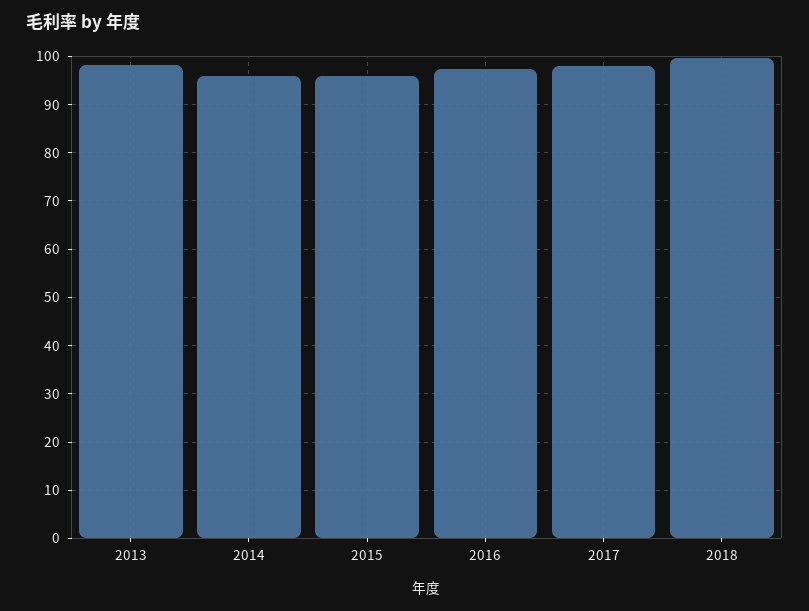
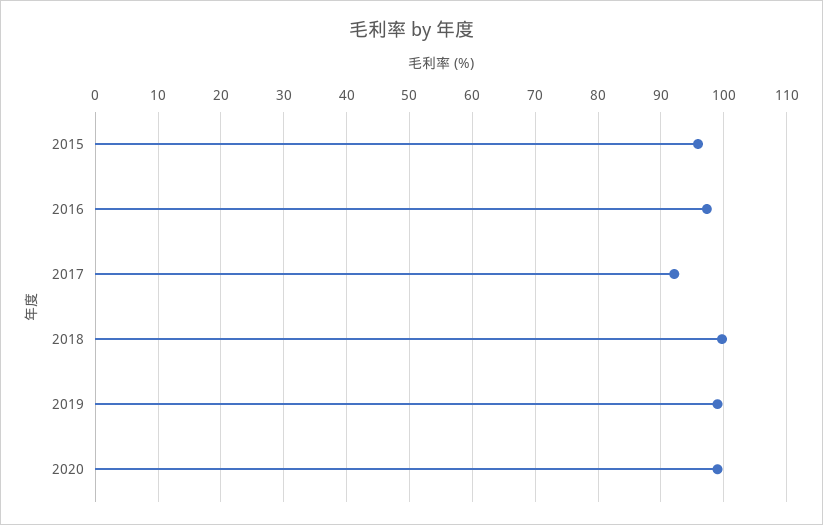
2013: 98 -> none
2014: 96 -> none
2017: 98 -> 92
2019: none -> 99
2020: none -> 99

